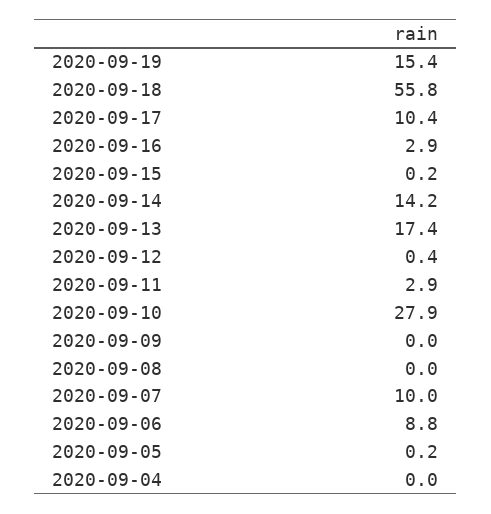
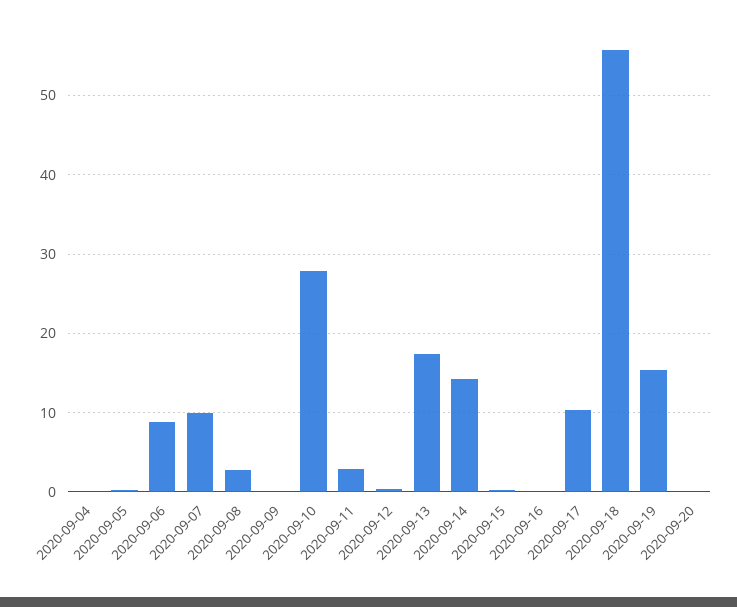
2020-09-16: 2.9 -> 0
2020-09-08: 0 -> 3
2020-09-20: none -> 0

